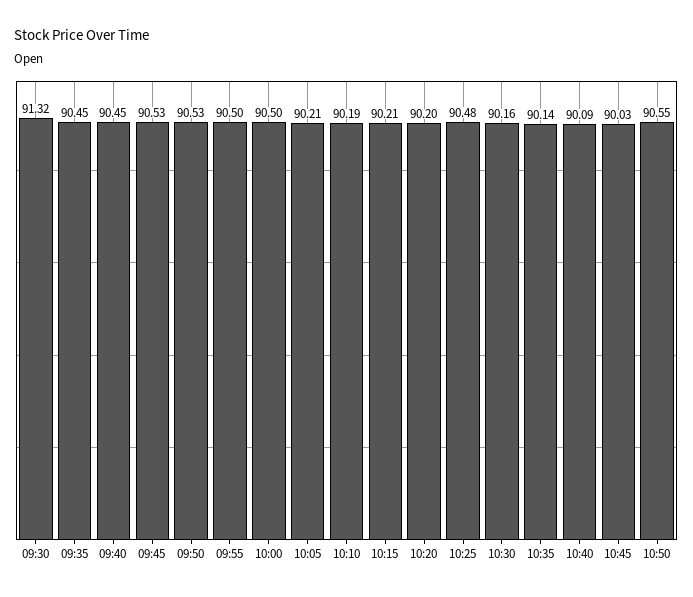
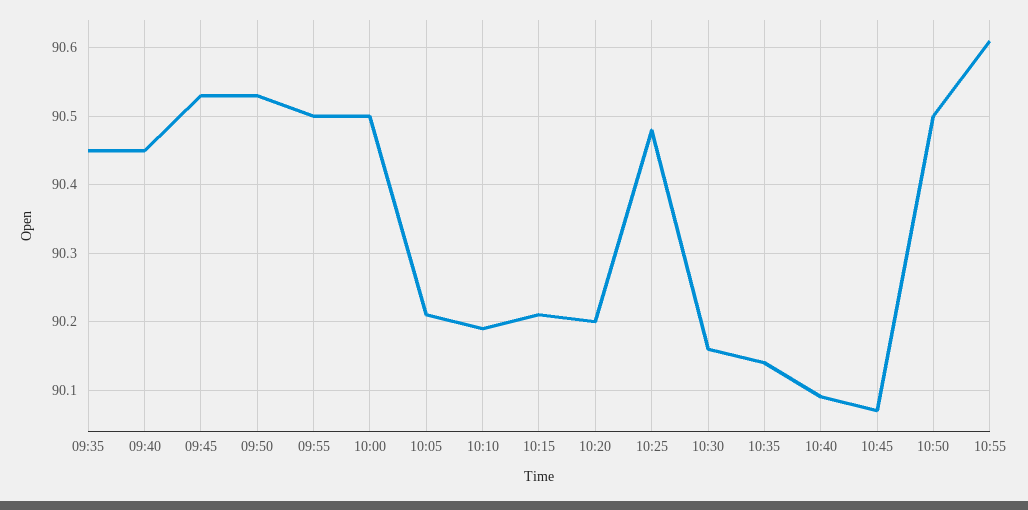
09:30: 91.32 -> none
10:45: 90.03 -> 90.07
10:50: 90.55 -> 90.5
10:55: none -> 90.61

